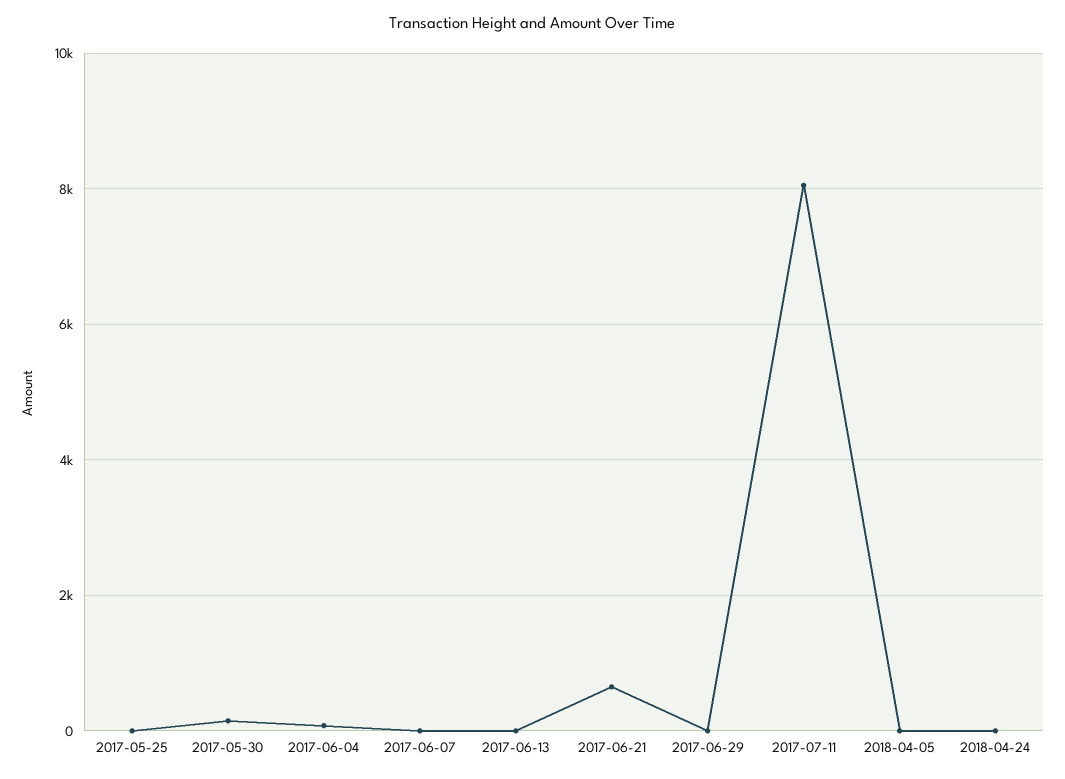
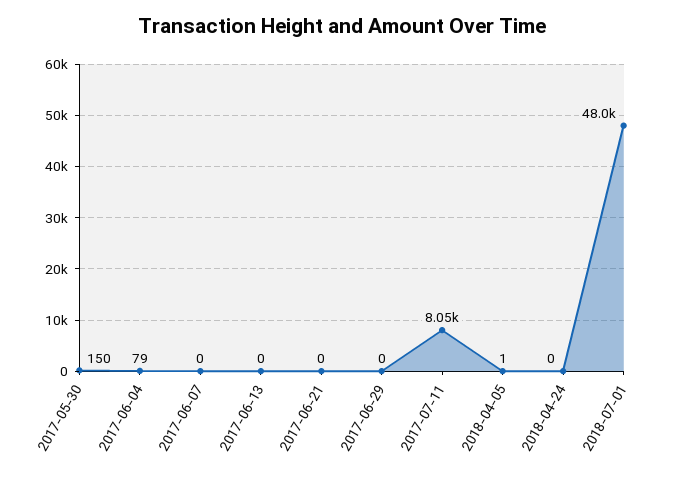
2017-05-25: 0 -> none
2017-06-21: 600 -> 0
2018-07-01: none -> 48000

